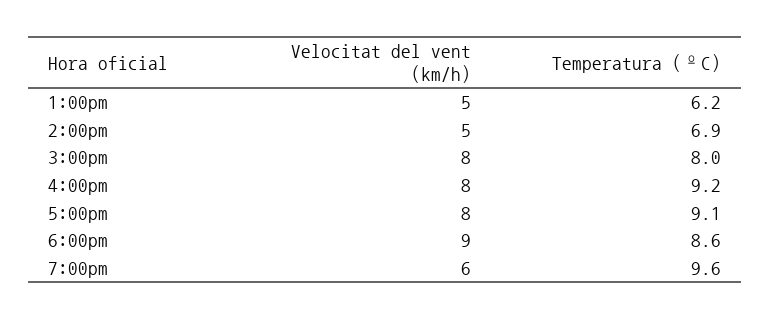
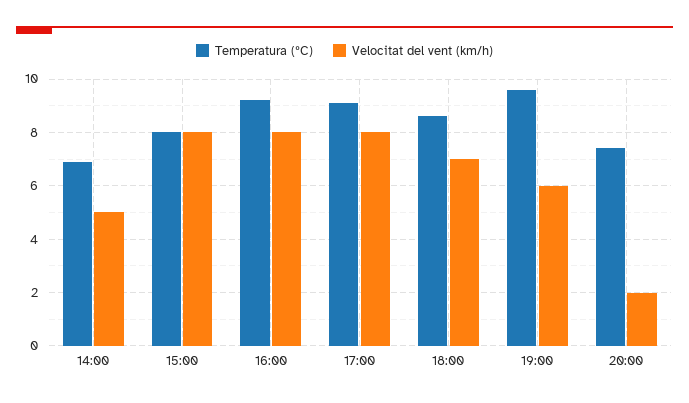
Velocitat del vent (km/h), 1:00pm: 5 -> none
Temperatura (ºC), 1:00pm: 6.2 -> none
Velocitat del vent (km/h), 6:00pm: 9 -> 7
Temperatura (ºC), 20:00: none -> 7.5
Velocitat del vent (km/h), 20:00: none -> 2

